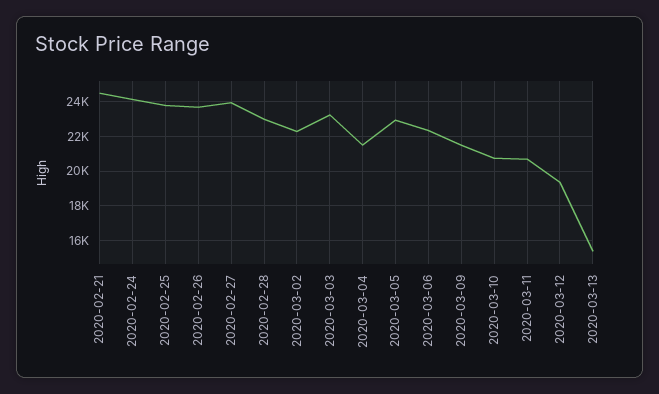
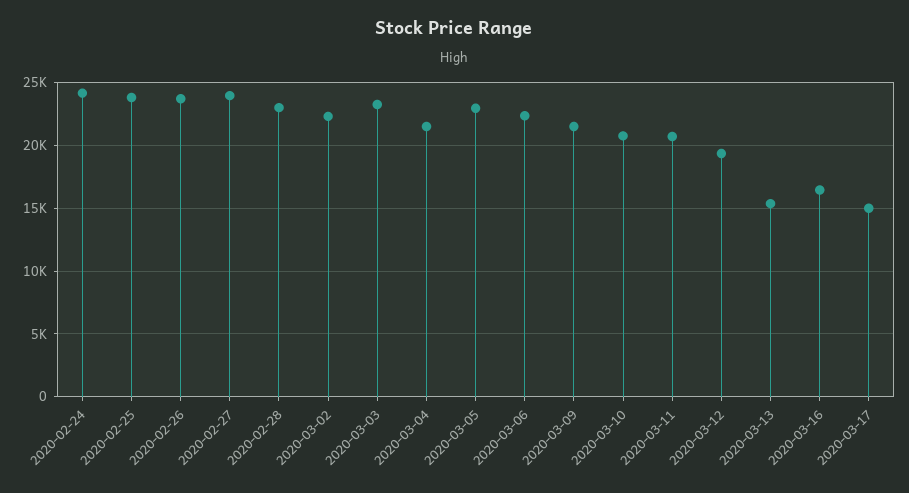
2020-02-21: 24500 -> none
2020-03-16: none -> 16500
2020-03-17: none -> 15000

